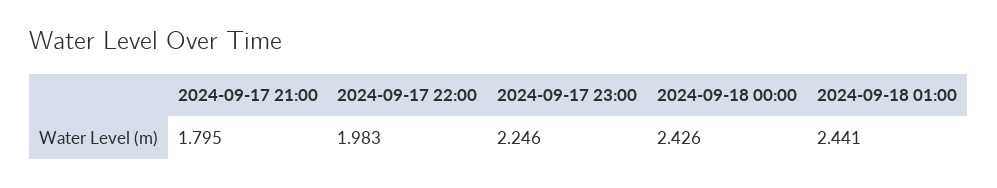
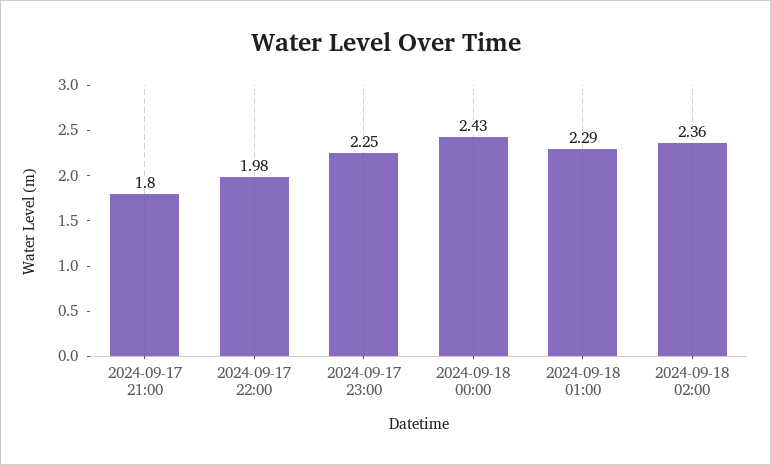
2024-09-18 01:00: 2.441 -> 2.29
2024-09-18 02:00: none -> 2.36

